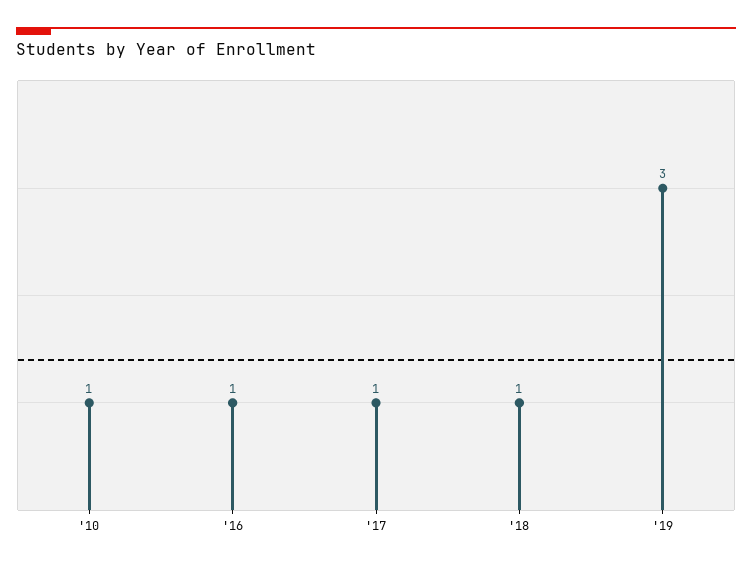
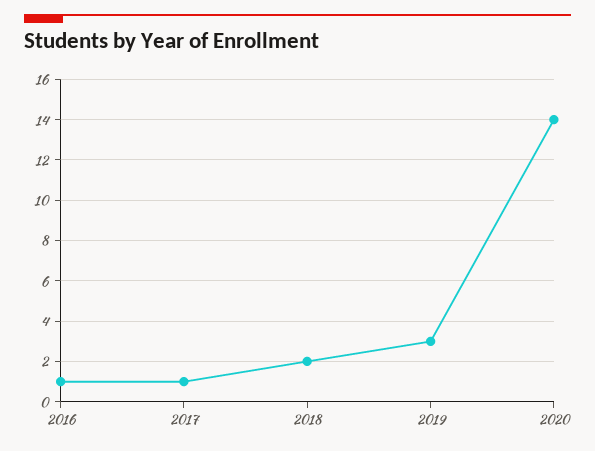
'10: 1 -> none
'18: 1 -> 2
2020: none -> 14

